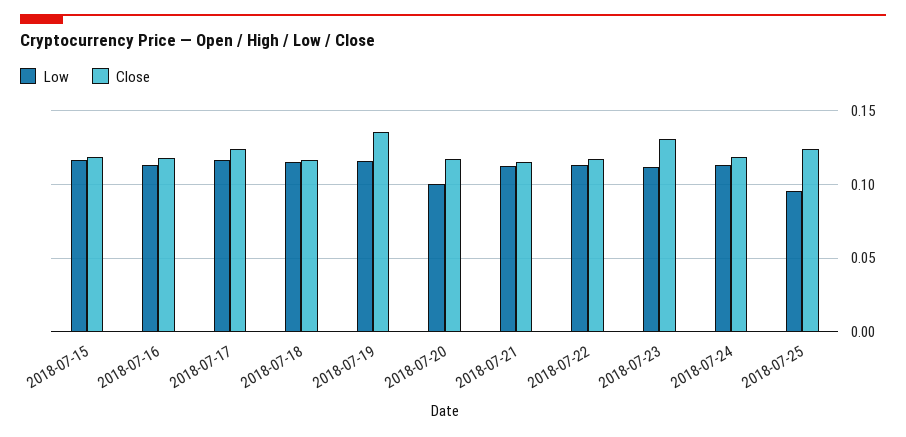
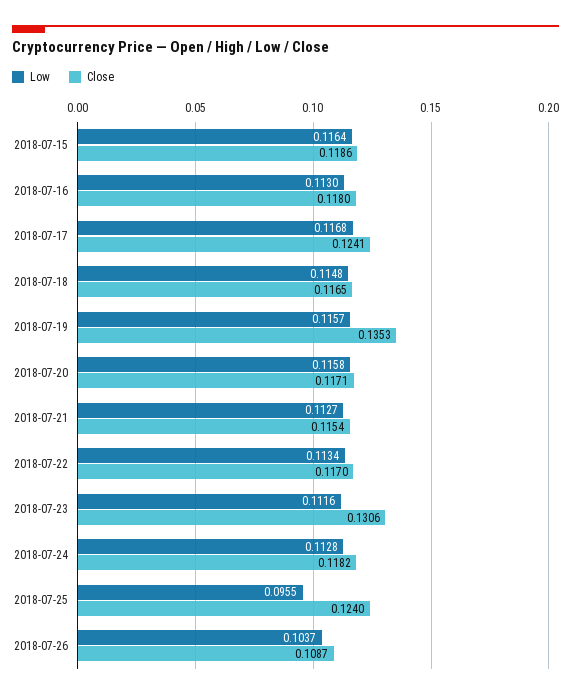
Low, 2018-07-20: 0.1 -> 0.1158
Low, 2018-07-26: none -> 0.1037
Close, 2018-07-26: none -> 0.1087

